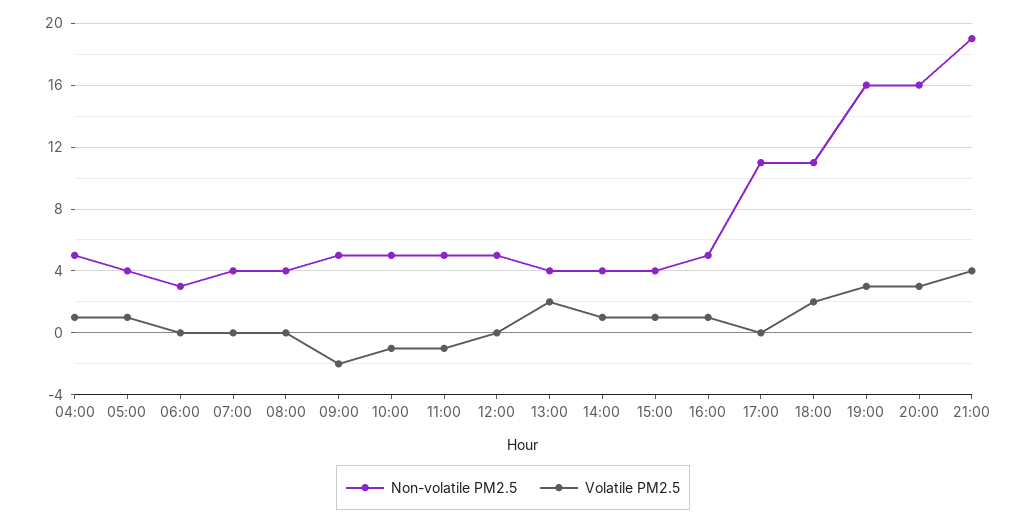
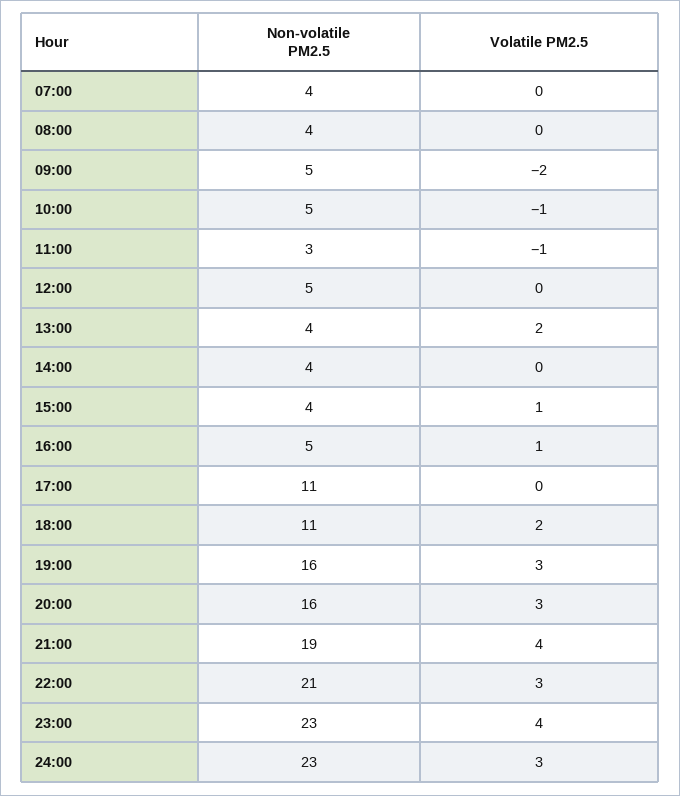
Non-volatile PM2.5, 04:00: 5 -> none
Volatile PM2.5, 04:00: 1 -> none
Non-volatile PM2.5, 05:00: 4 -> none
Volatile PM2.5, 05:00: 1 -> none
Non-volatile PM2.5, 06:00: 3 -> none
Volatile PM2.5, 06:00: 0 -> none
Non-volatile PM2.5, 11:00: 5 -> 3
Volatile PM2.5, 14:00: 1 -> 0
Non-volatile PM2.5, 22:00: none -> 21
Volatile PM2.5, 22:00: none -> 3
Non-volatile PM2.5, 23:00: none -> 23
Volatile PM2.5, 23:00: none -> 4
Non-volatile PM2.5, 24:00: none -> 23
Volatile PM2.5, 24:00: none -> 3

